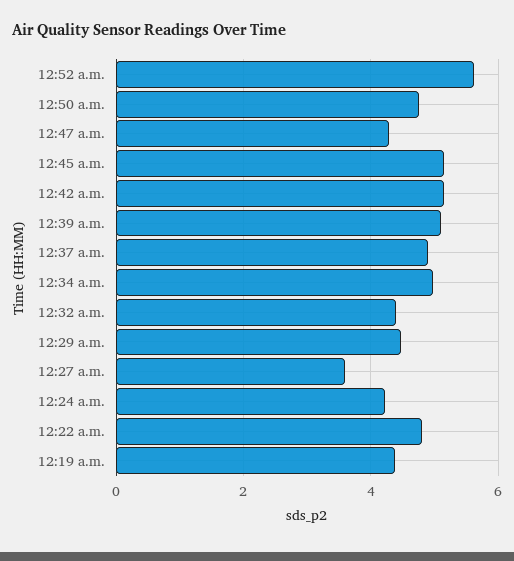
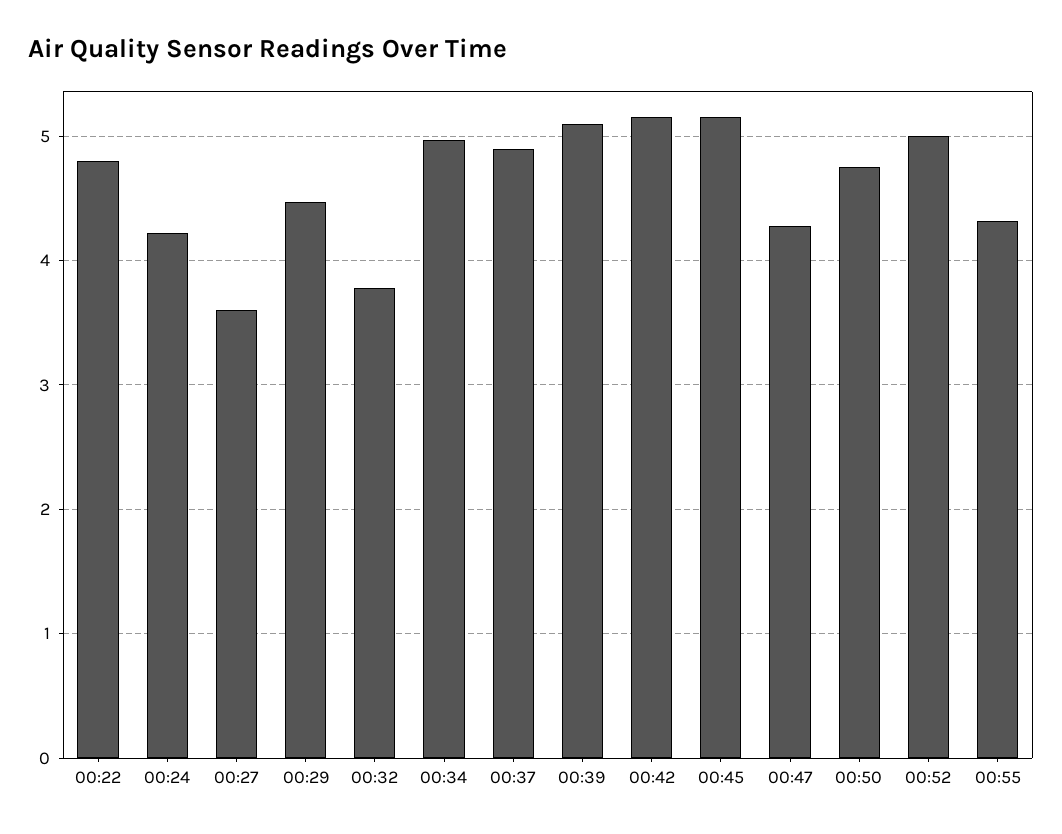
12:52 a.m.: 5.6 -> 5
12:32 a.m.: 4.4 -> 3.8
12:19 a.m.: 4.4 -> none
00:55: none -> 4.3

